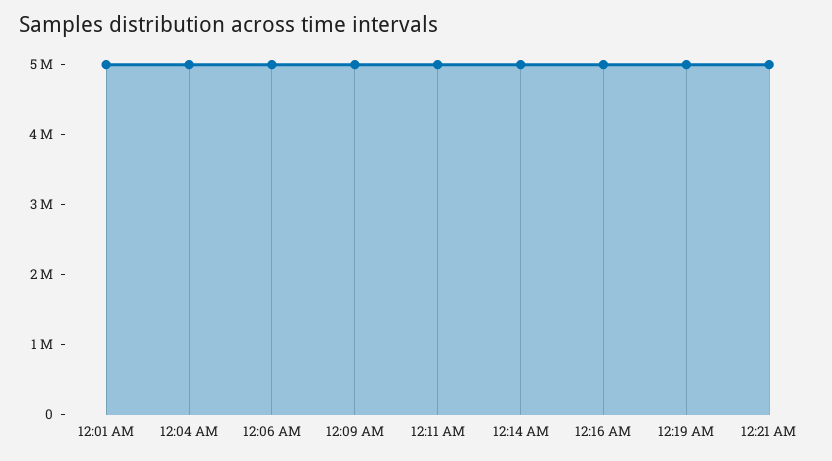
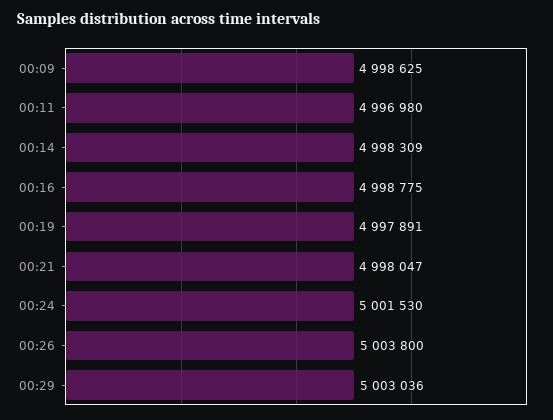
12:01 AM: 5000000 -> none
12:04 AM: 5000000 -> none
12:06 AM: 5000000 -> none
00:24: none -> 5001530
00:26: none -> 5003800
00:29: none -> 5003036

